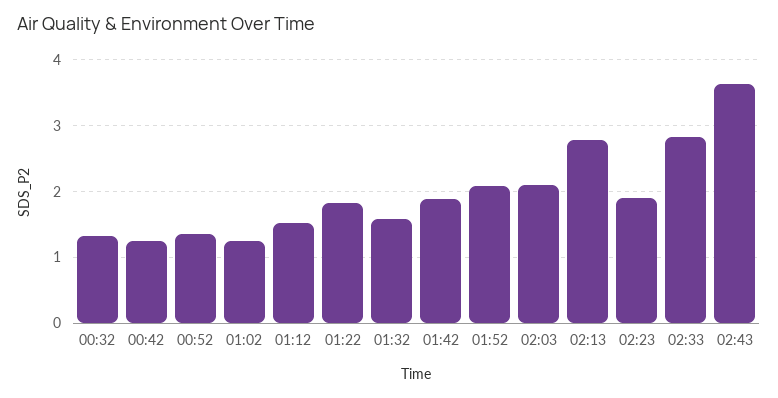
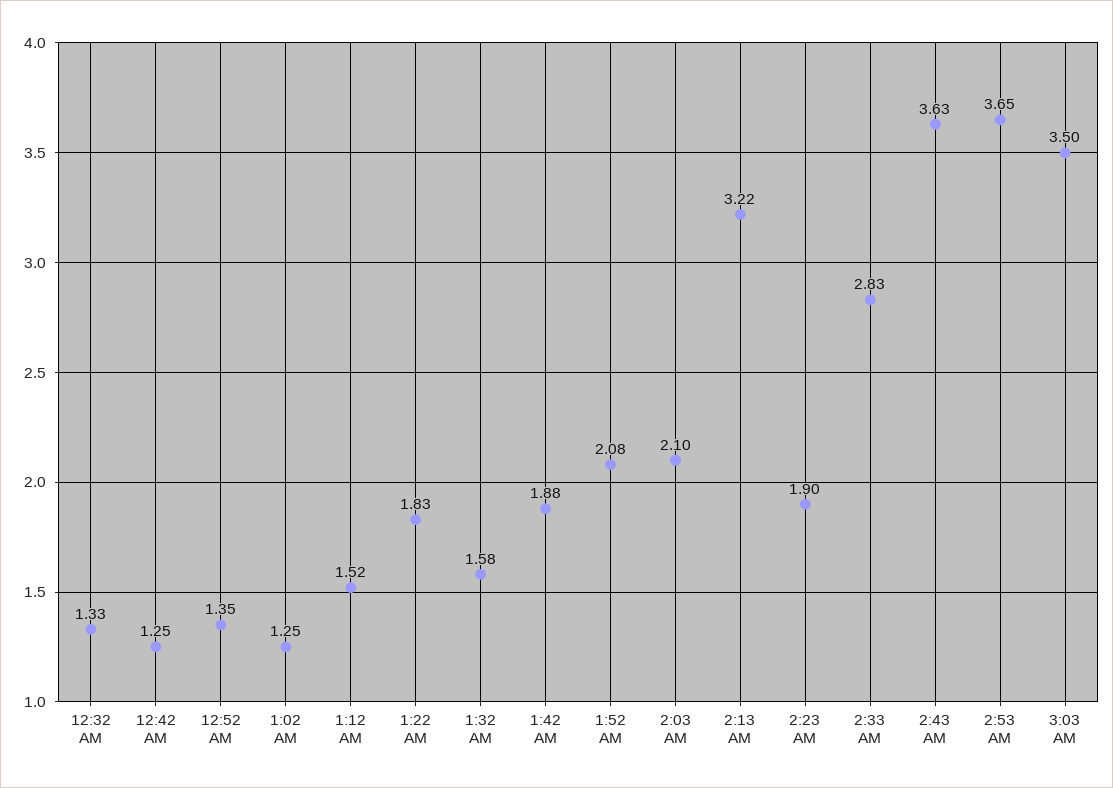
02:13: 2.8 -> 3.22
2:53 AM: none -> 3.65
3:03 AM: none -> 3.5

